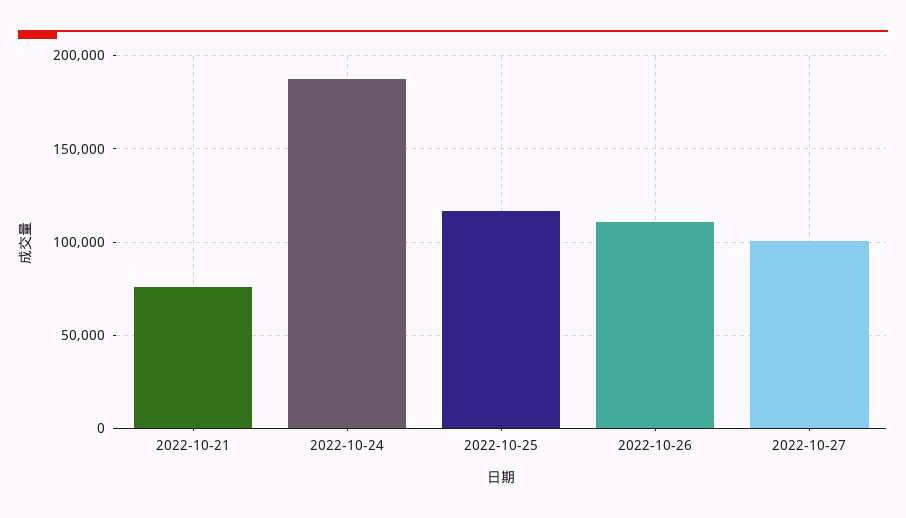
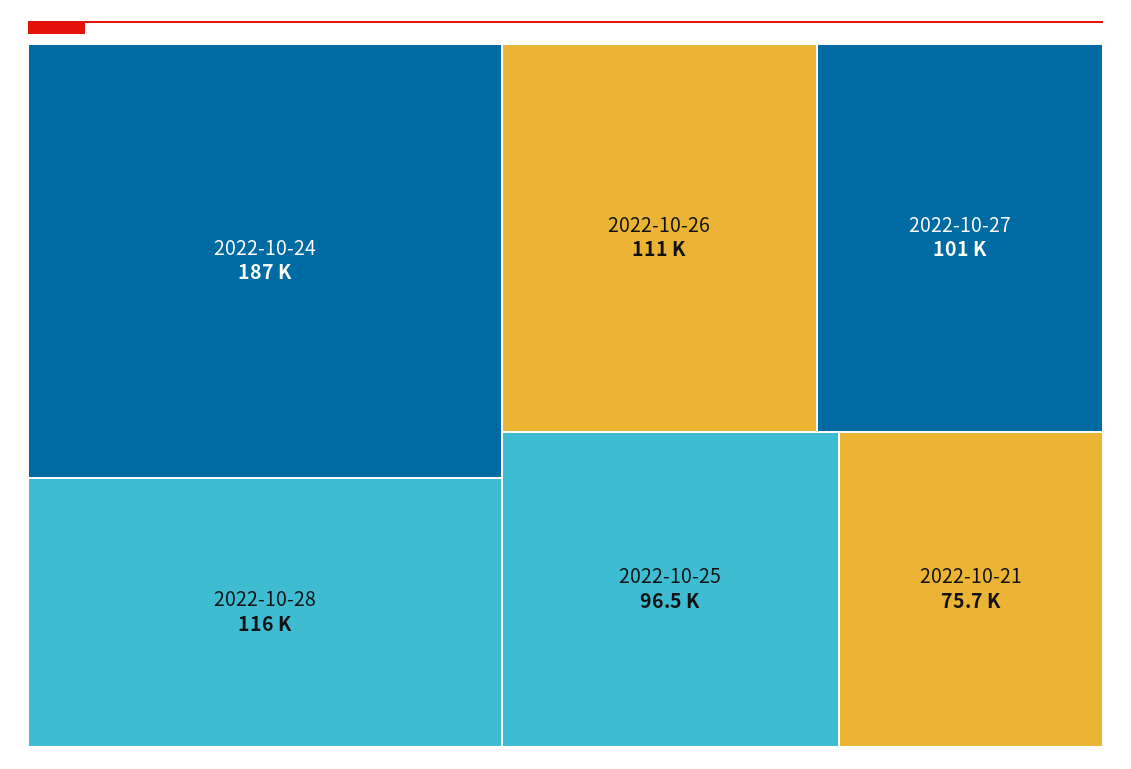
2022-10-25: 115000 -> 96500
2022-10-28: none -> 116000

